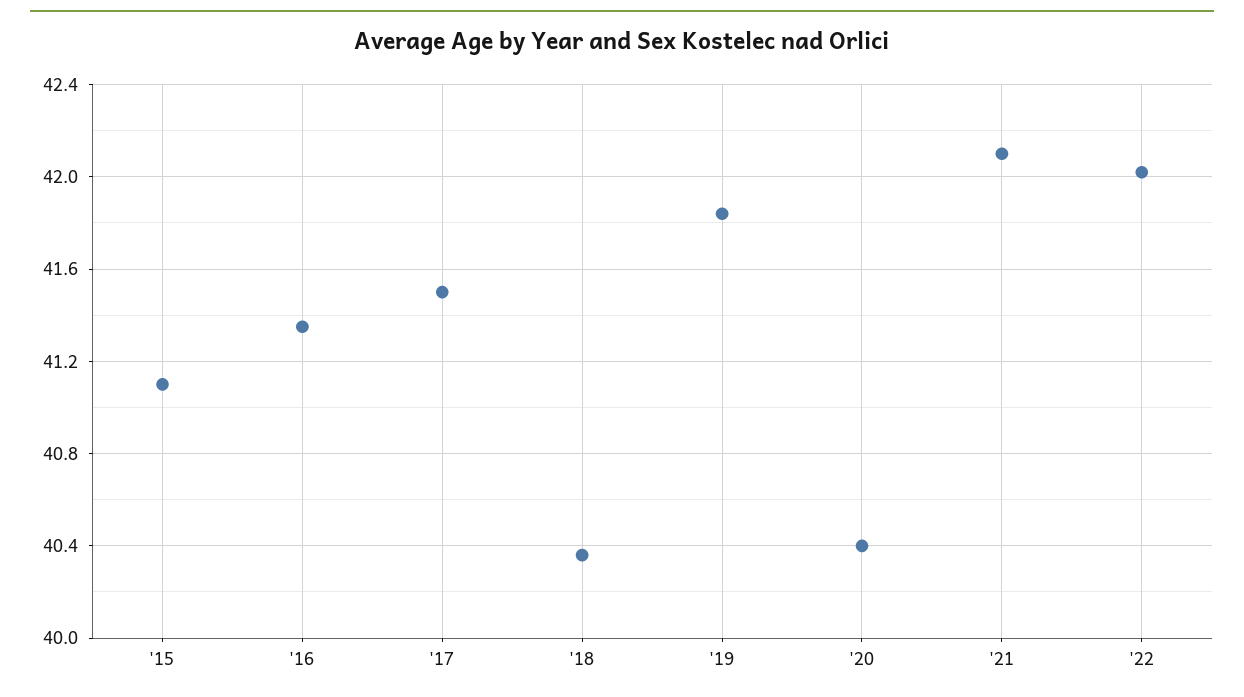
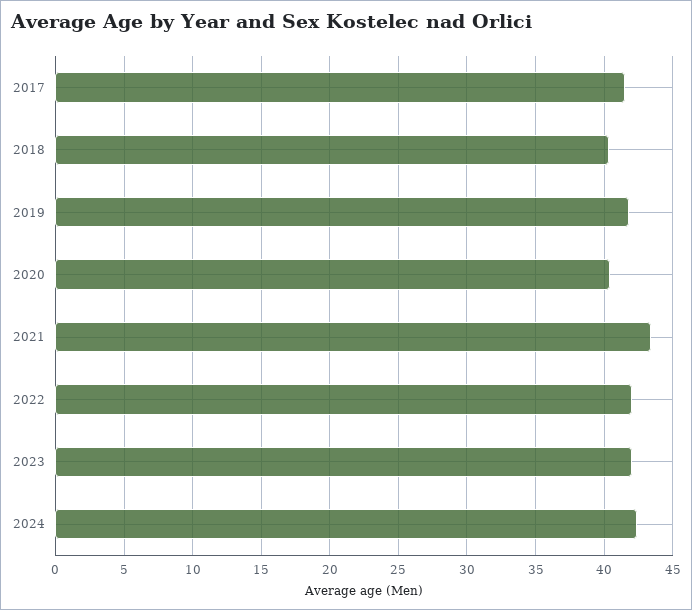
'15: 41.1 -> none
'16: 41.35 -> none
'21: 42.1 -> 43.5
2023: none -> 42
2024: none -> 42.5

